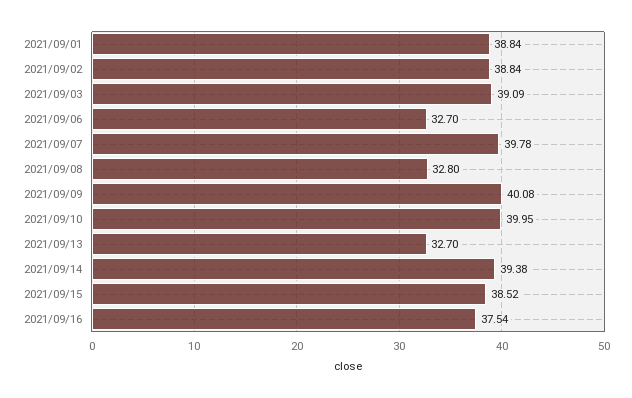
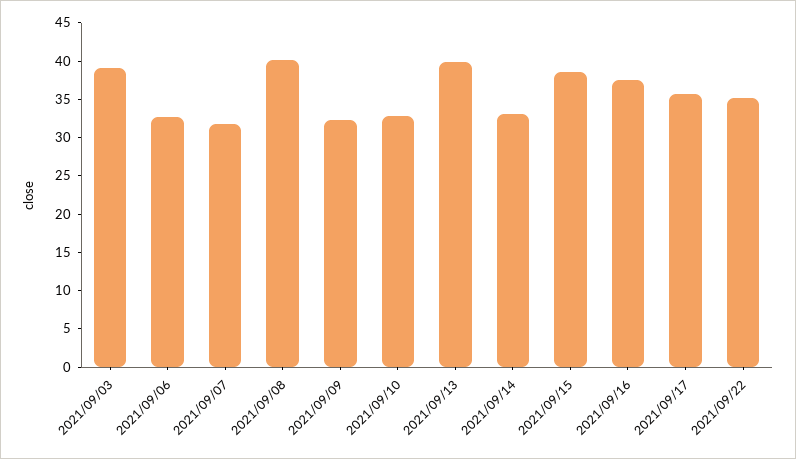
2021/09/01: 38.84 -> none
2021/09/02: 38.84 -> none
2021/09/07: 39.78 -> 32.5
2021/09/08: 32.8 -> 40
2021/09/09: 40.08 -> 32.5
2021/09/10: 39.95 -> 32.5
2021/09/13: 32.7 -> 40
2021/09/14: 39.38 -> 32.5
2021/09/17: none -> 35
2021/09/22: none -> 35

